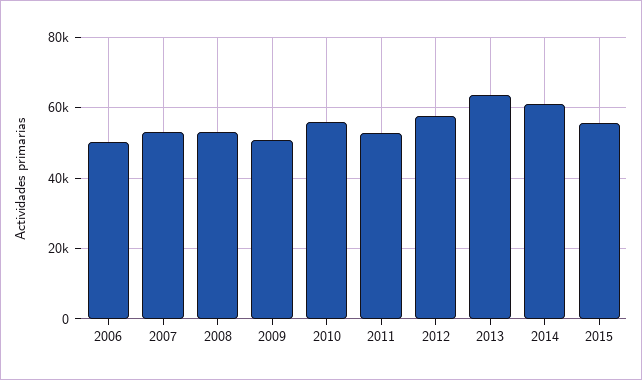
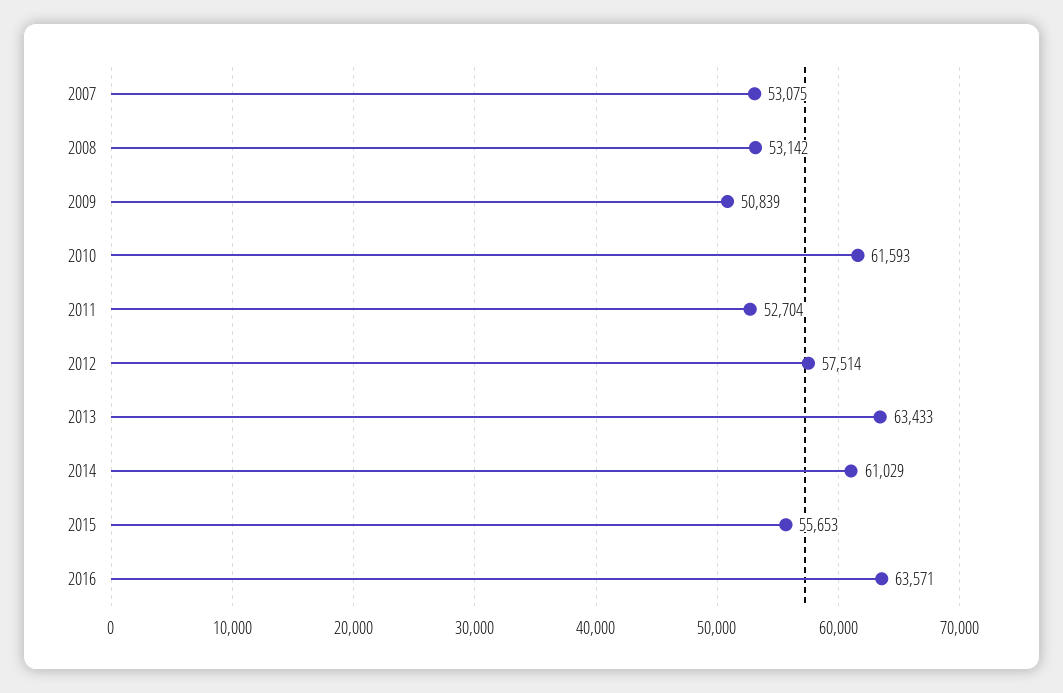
2006: 50000 -> none
2010: 56000 -> 61593
2016: none -> 63571

